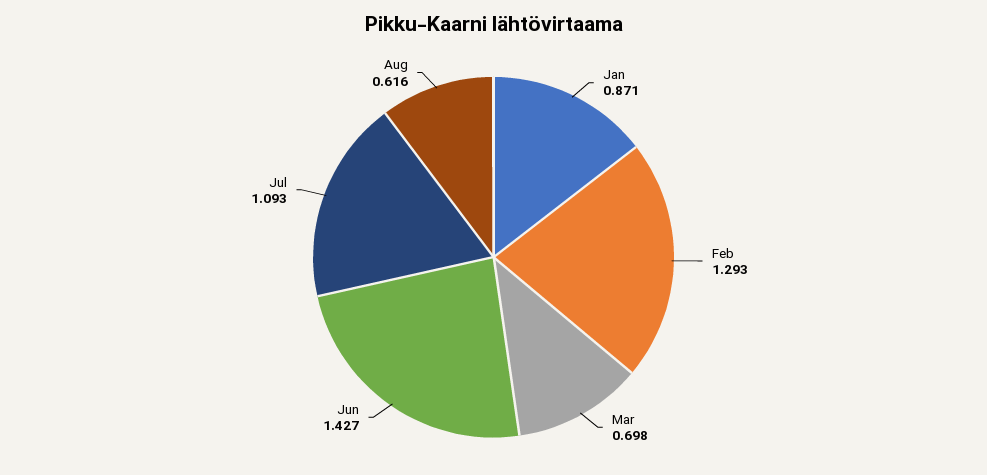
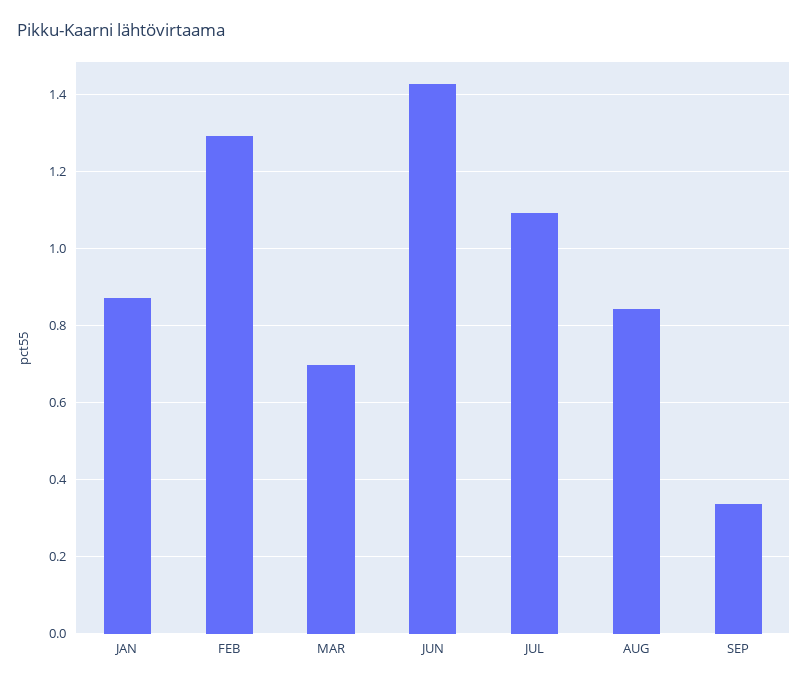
Aug: 0.616 -> 0.84
SEP: none -> 0.34

